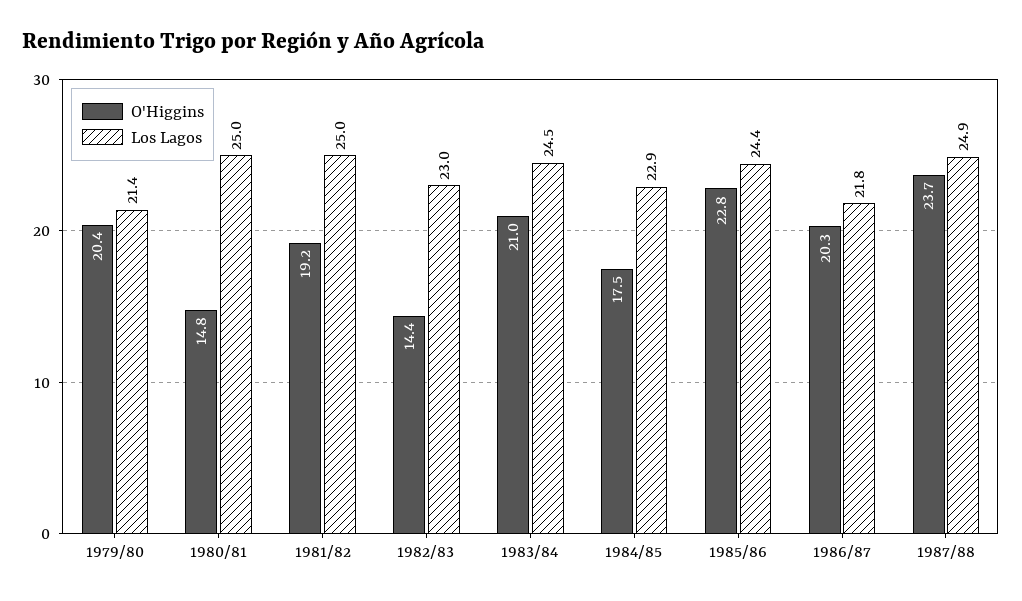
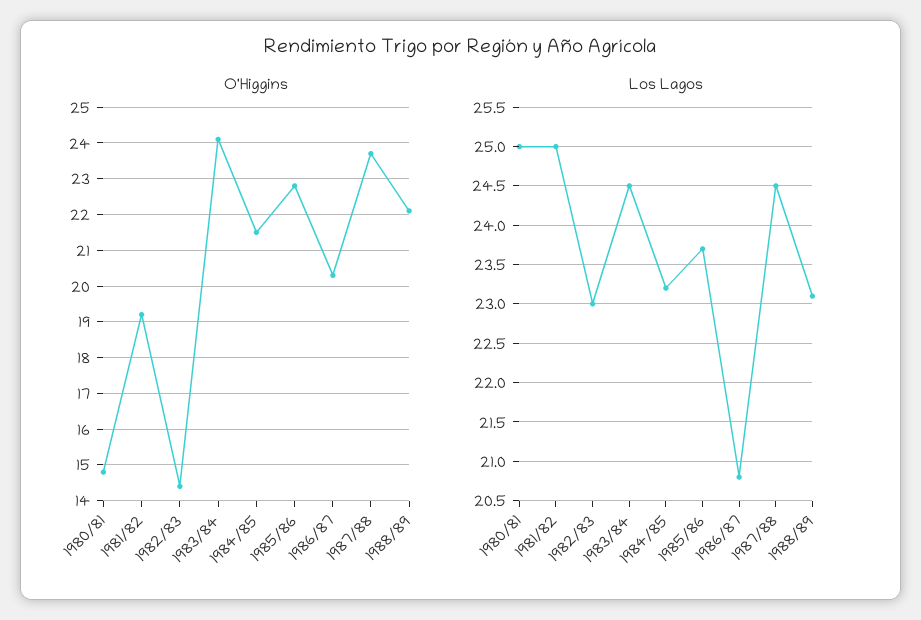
O'Higgins, 1979/80: 20.4 -> none
Los Lagos, 1979/80: 21.4 -> none
O'Higgins, 1983/84: 21 -> 24
O'Higgins, 1984/85: 17.5 -> 21.5
Los Lagos, 1984/85: 22.9 -> 23.2
Los Lagos, 1985/86: 24.4 -> 23.7
Los Lagos, 1986/87: 21.8 -> 20.8
Los Lagos, 1987/88: 24.9 -> 24.5
O'Higgins, 1988/89: none -> 22
Los Lagos, 1988/89: none -> 23.1

